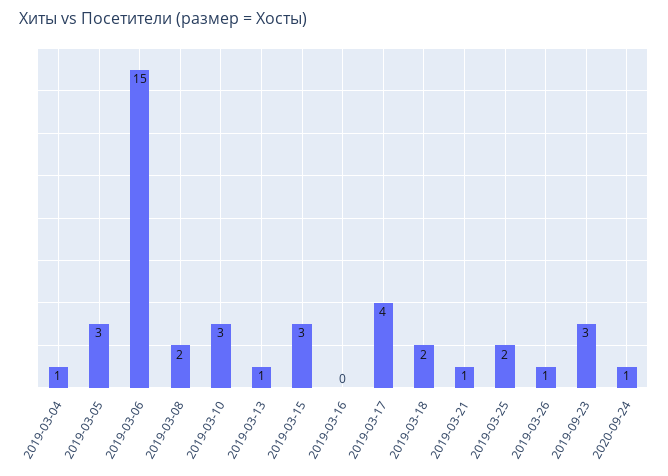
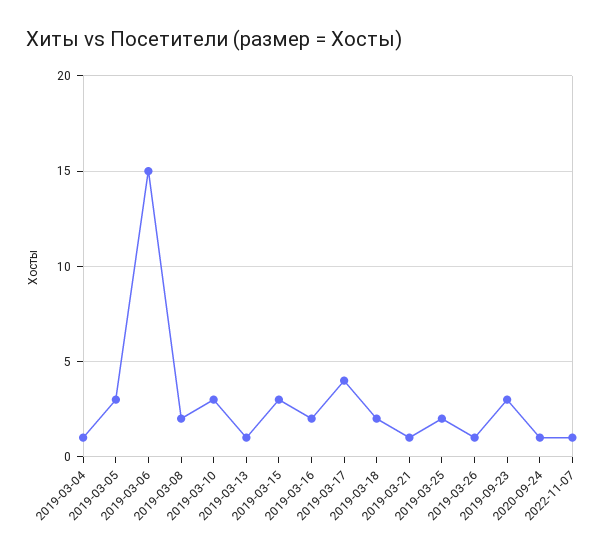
2019-03-16: 0 -> 2
2022-11-07: none -> 1

